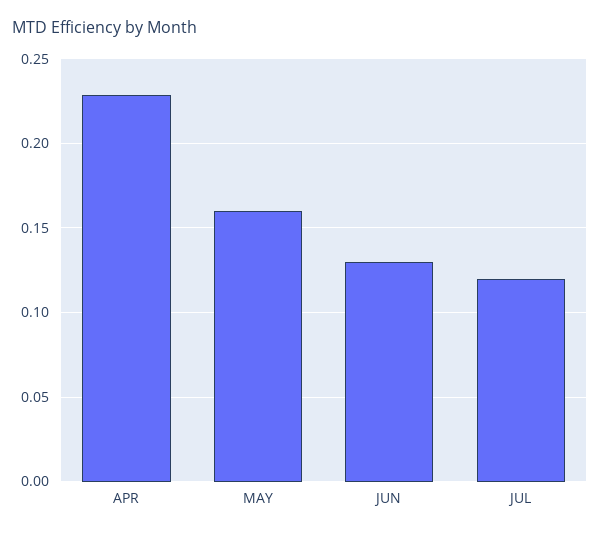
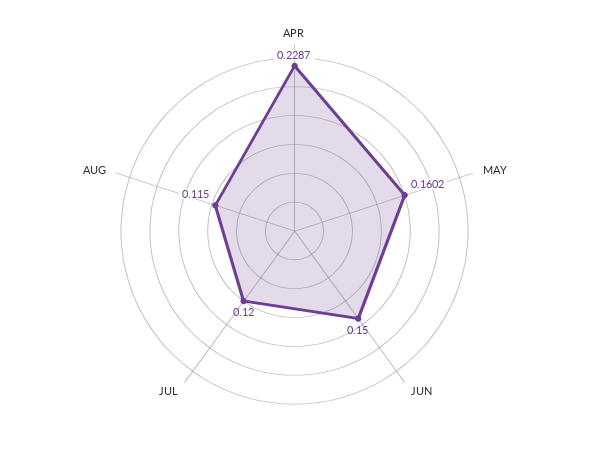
JUN: 0.13 -> 0.15
AUG: none -> 0.115

